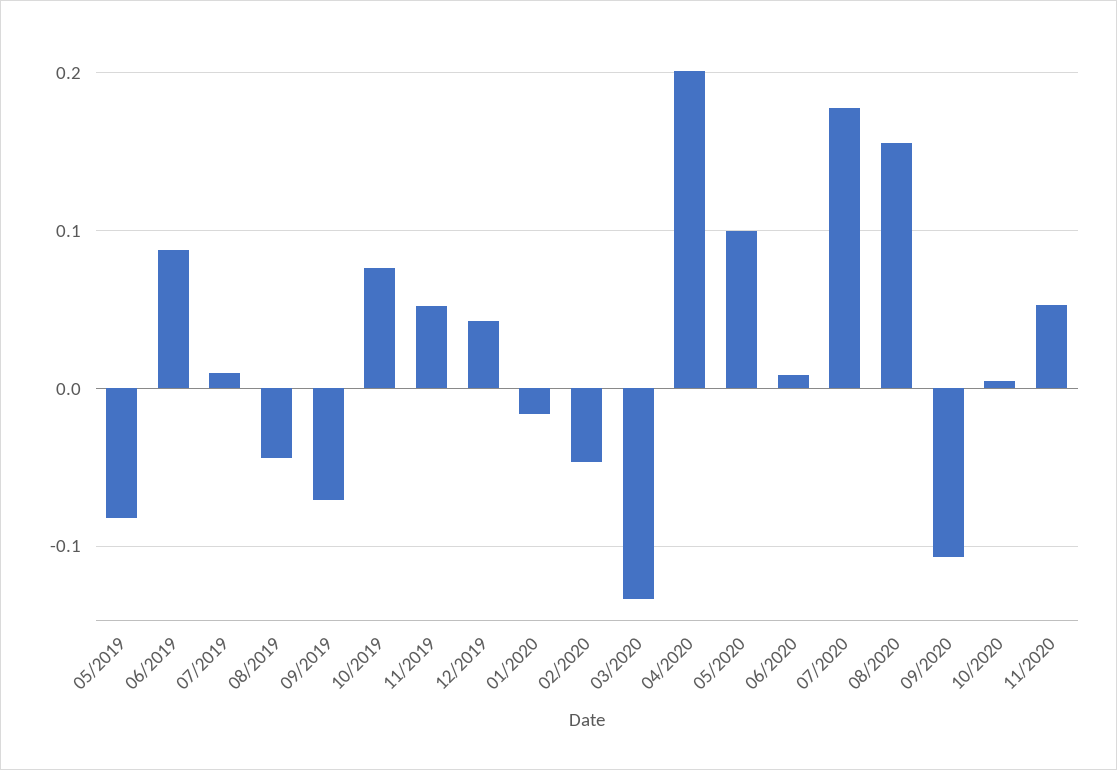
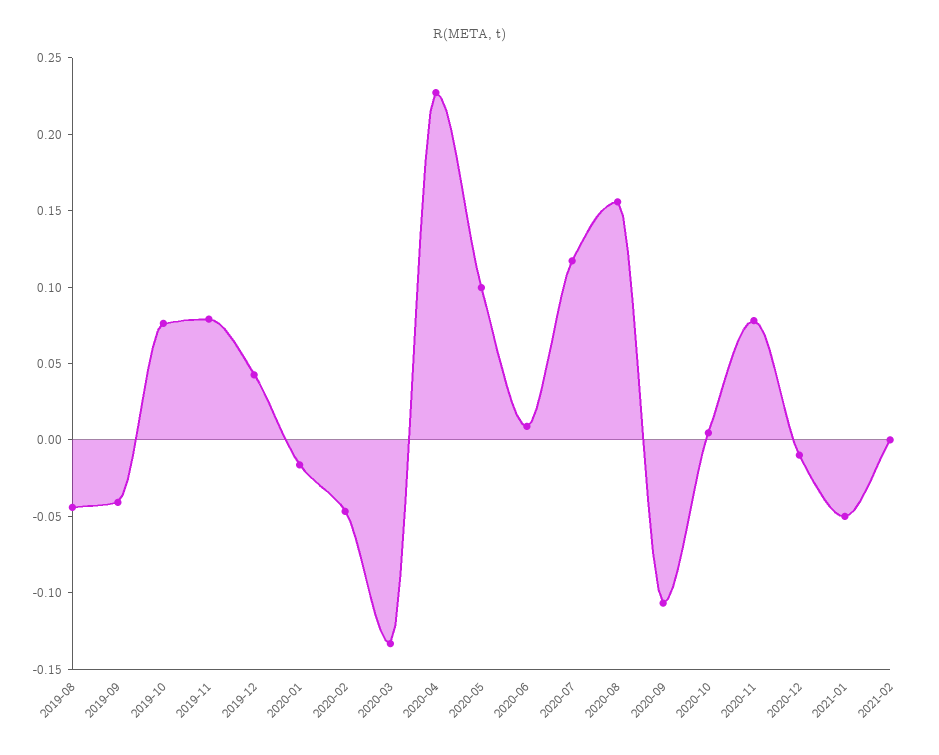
05/2019: -0.08 -> none
06/2019: 0.09 -> none
07/2019: 0.01 -> none
09/2019: -0.07 -> -0.04
11/2019: 0.05 -> 0.08
04/2020: 0.2 -> 0.23
07/2020: 0.18 -> 0.12
11/2020: 0.05 -> 0.08
2020-12: none -> -0.01
2021-01: none -> -0.05
2021-02: none -> 0

